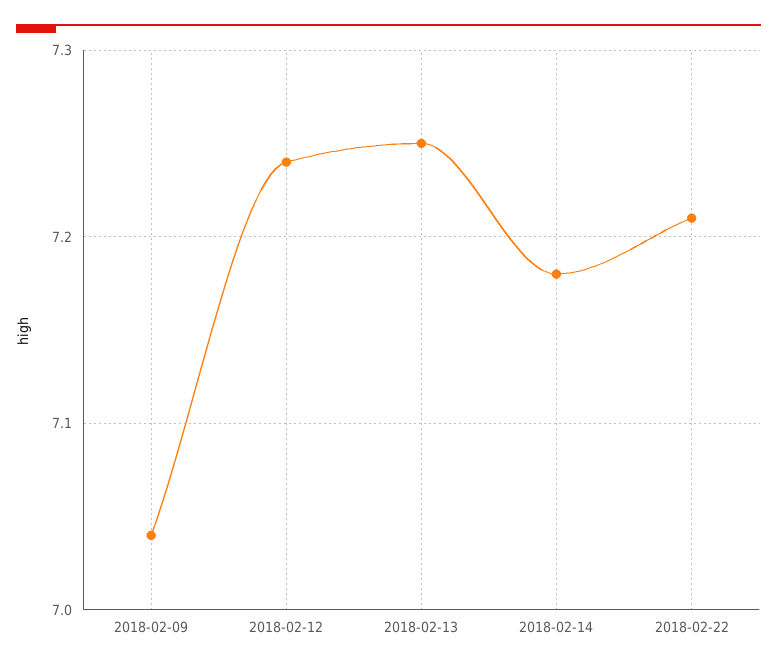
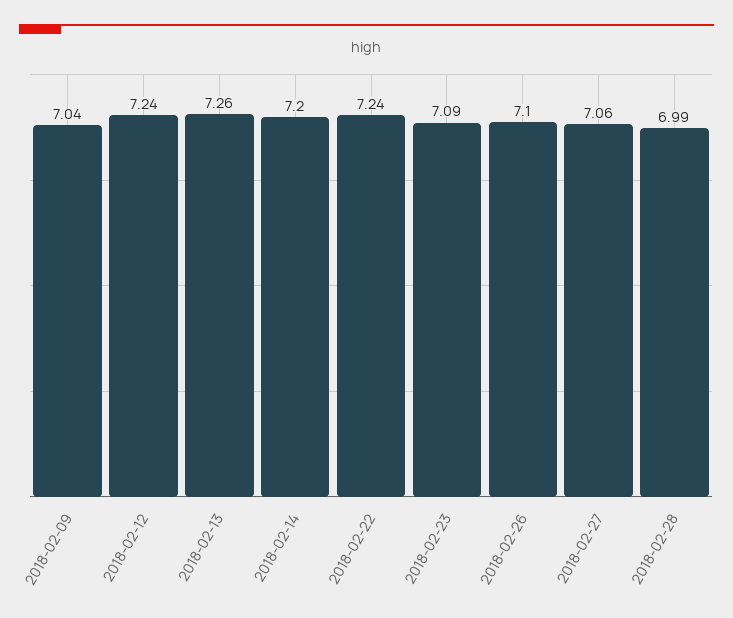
2018-02-13: 7.25 -> 7.26
2018-02-14: 7.18 -> 7.2
2018-02-22: 7.21 -> 7.24
2018-02-23: none -> 7.09
2018-02-26: none -> 7.1
2018-02-27: none -> 7.06
2018-02-28: none -> 6.99

